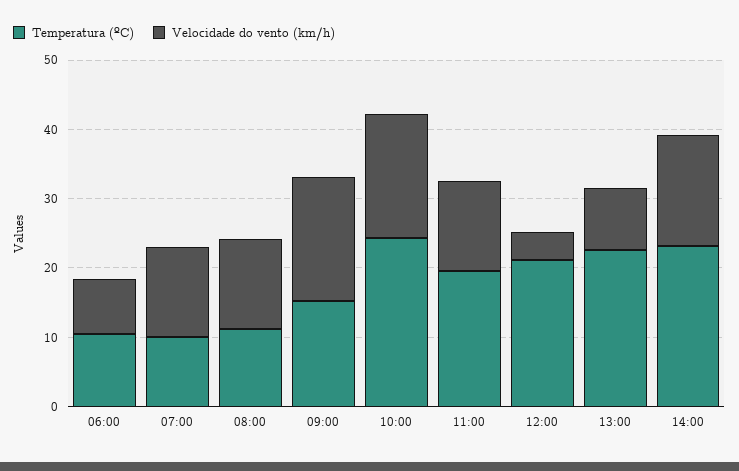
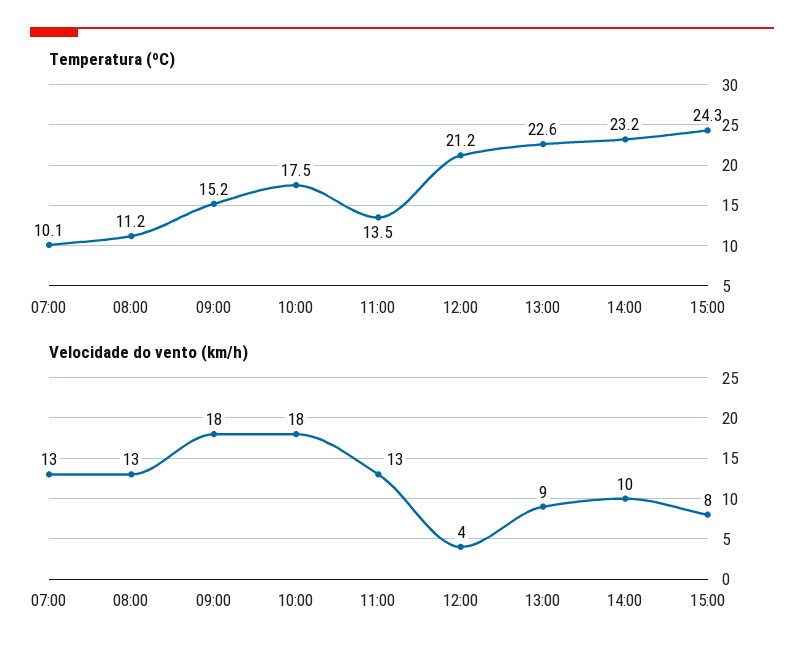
Temperatura (ºC), 06:00: 10 -> none
Velocidade do vento (km/h), 06:00: 8 -> none
Temperatura (ºC), 10:00: 24 -> 17.5
Temperatura (ºC), 11:00: 20 -> 13.5
Velocidade do vento (km/h), 14:00: 16 -> 10
Temperatura (ºC), 15:00: none -> 24.3
Velocidade do vento (km/h), 15:00: none -> 8

